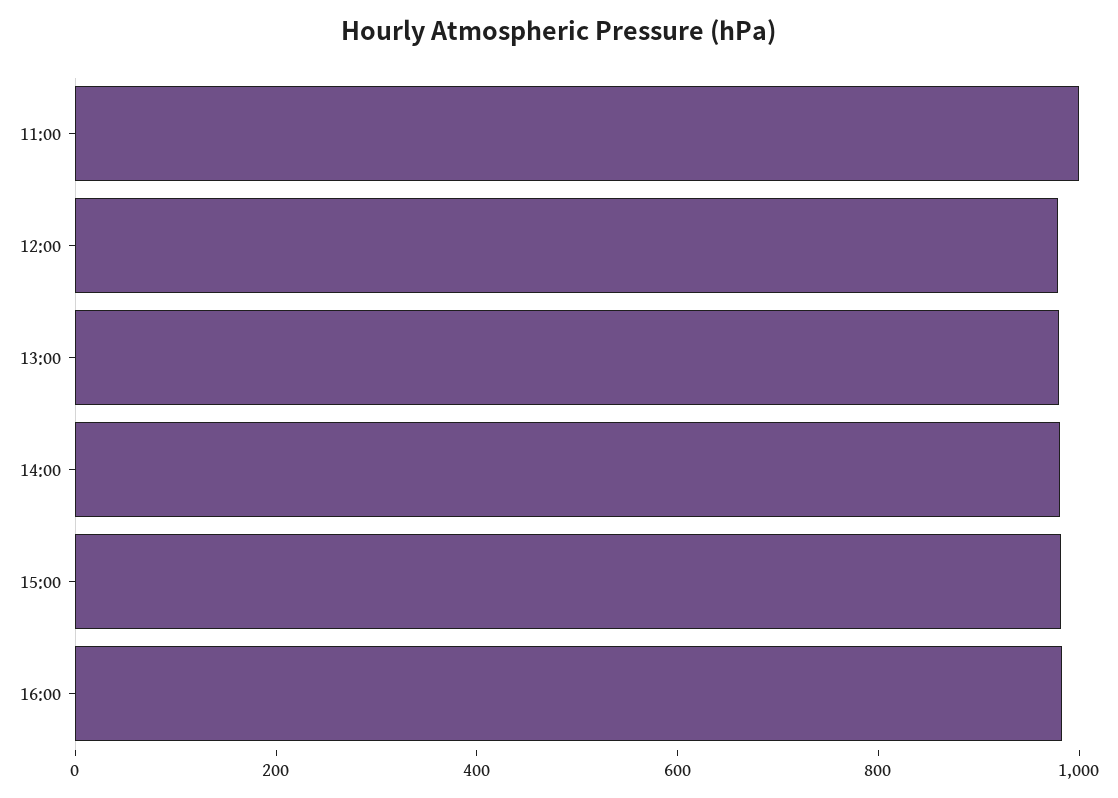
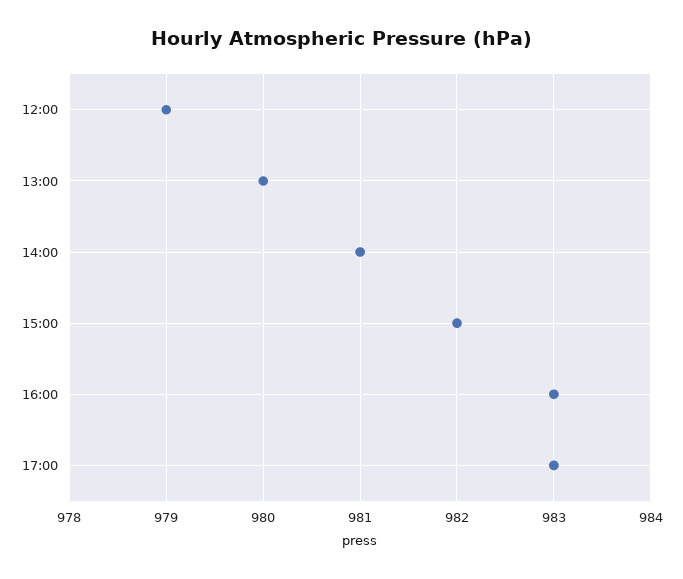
11:00: 1000 -> none
17:00: none -> 983

